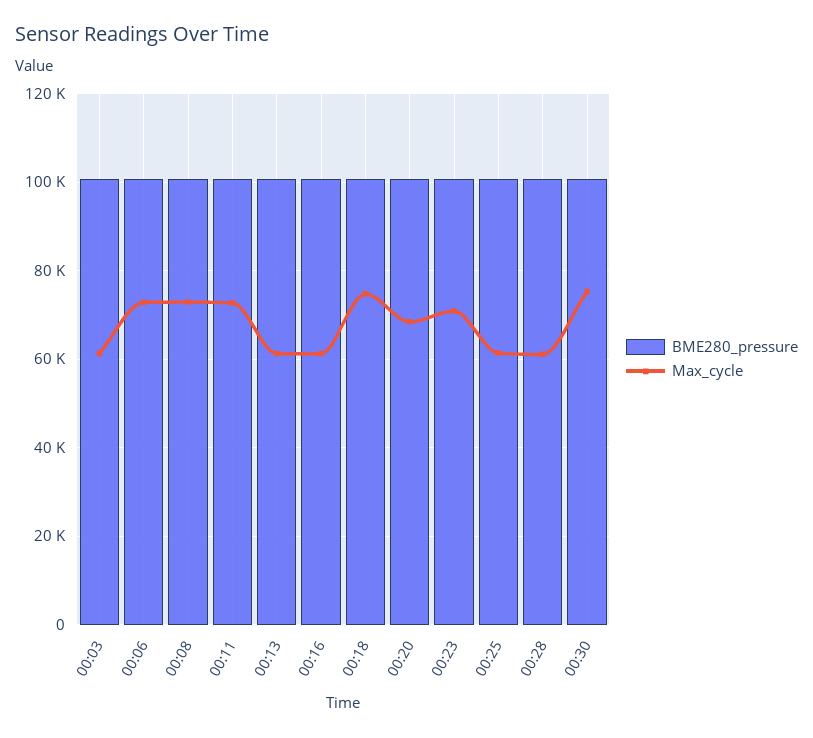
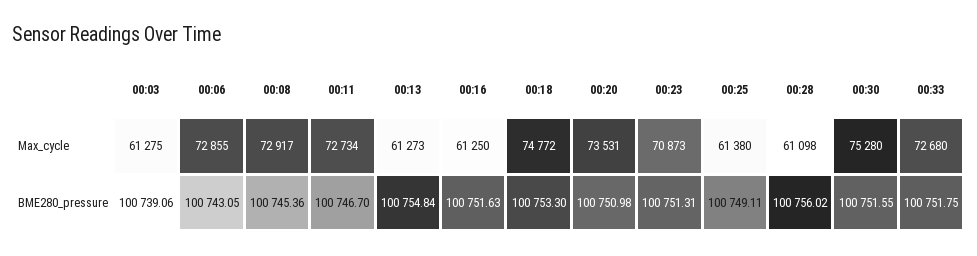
Max_cycle, 00:20: 68000 -> 73531
Max_cycle, 00:33: none -> 72680
BME280_pressure, 00:33: none -> 100751.75

